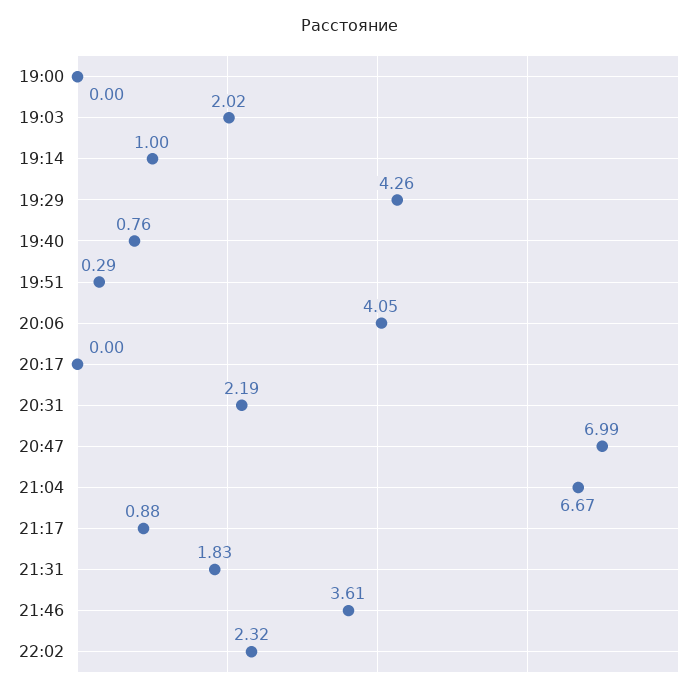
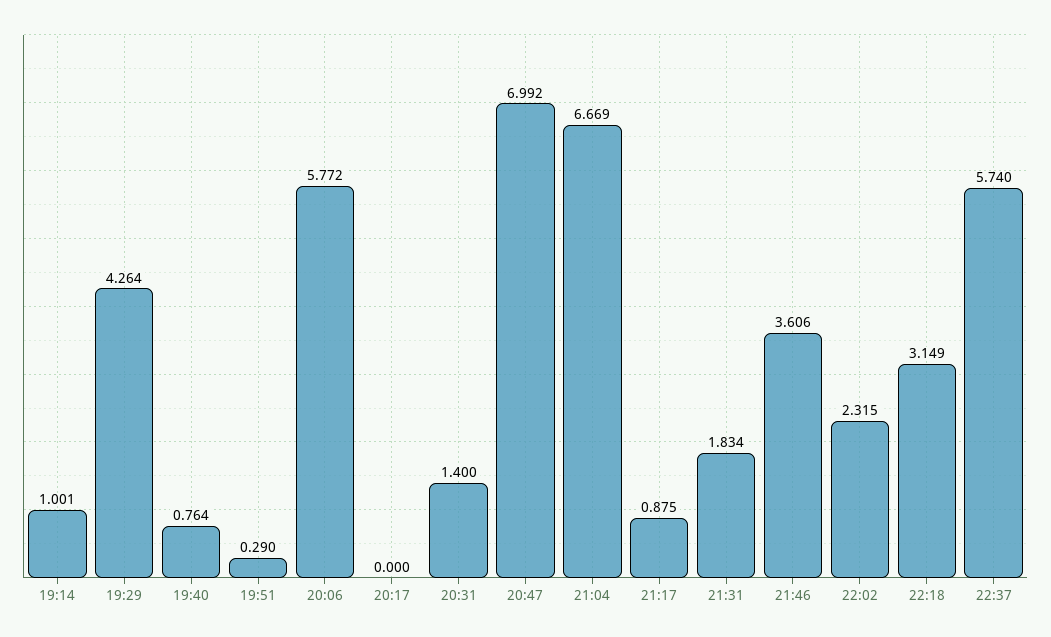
19:00: 0 -> none
19:03: 2.02 -> none
20:06: 4.05 -> 5.772
20:31: 2.19 -> 1.4
22:18: none -> 3.149
22:37: none -> 5.74

